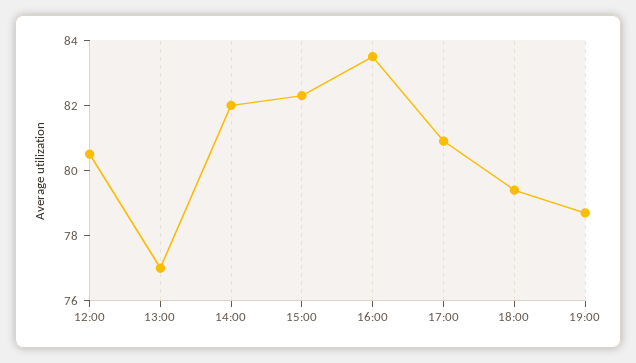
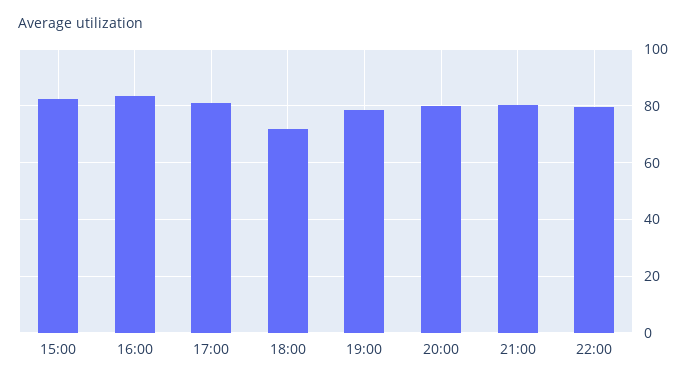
12:00: 80.5 -> none
13:00: 77 -> none
14:00: 82 -> none
18:00: 79.5 -> 72.5
20:00: none -> 80
21:00: none -> 80
22:00: none -> 80

